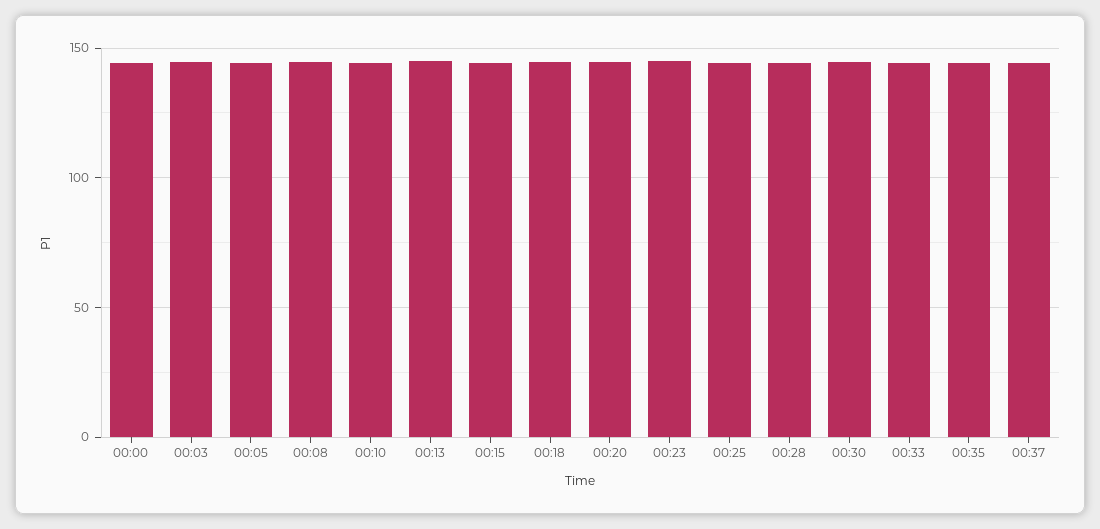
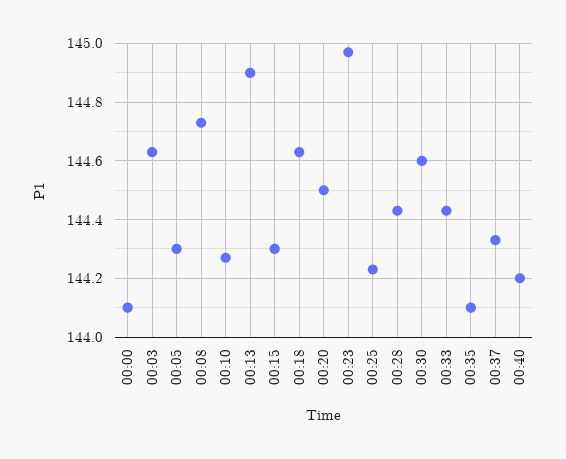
00:40: none -> 144.2

